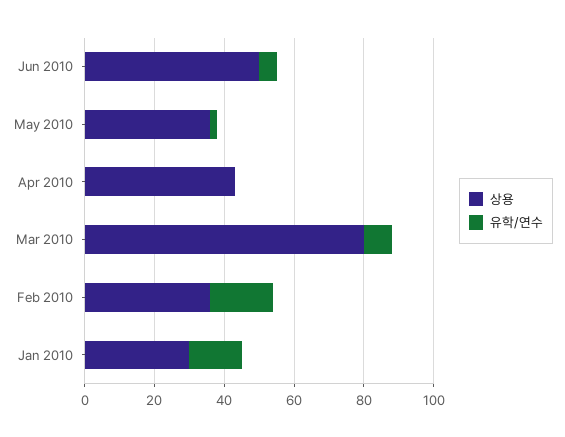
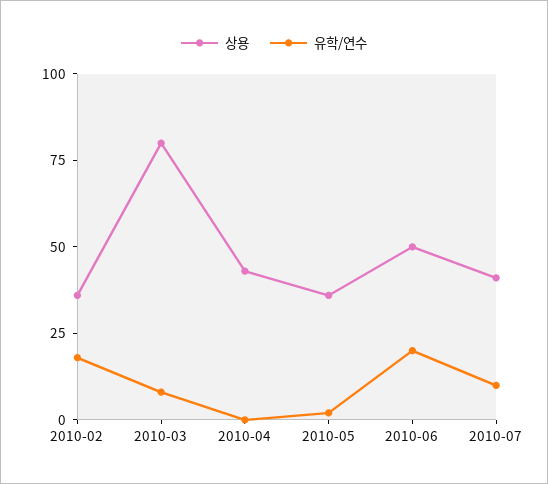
유학/연수, Jun 2010: 5 -> 20
상용, Jan 2010: 30 -> none
유학/연수, Jan 2010: 15 -> none
상용, 2010-07: none -> 40
유학/연수, 2010-07: none -> 10

